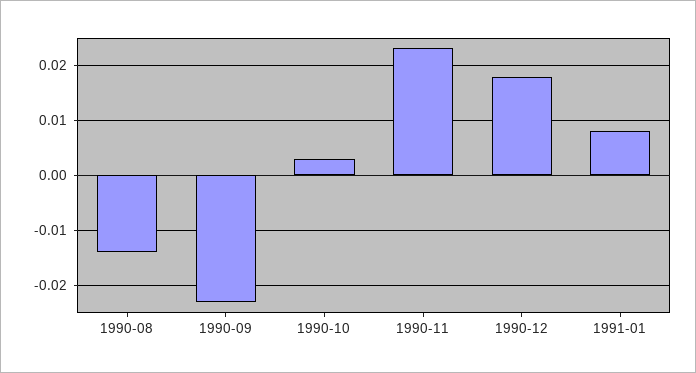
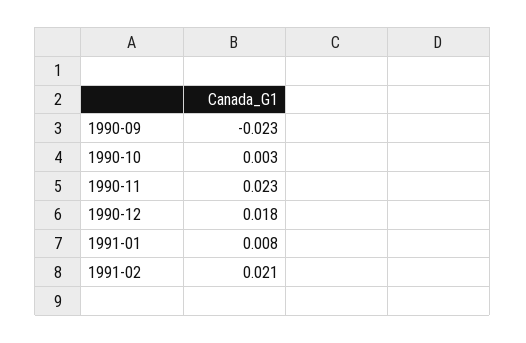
1990-08: -0.014 -> none
1991-02: none -> 0.021

